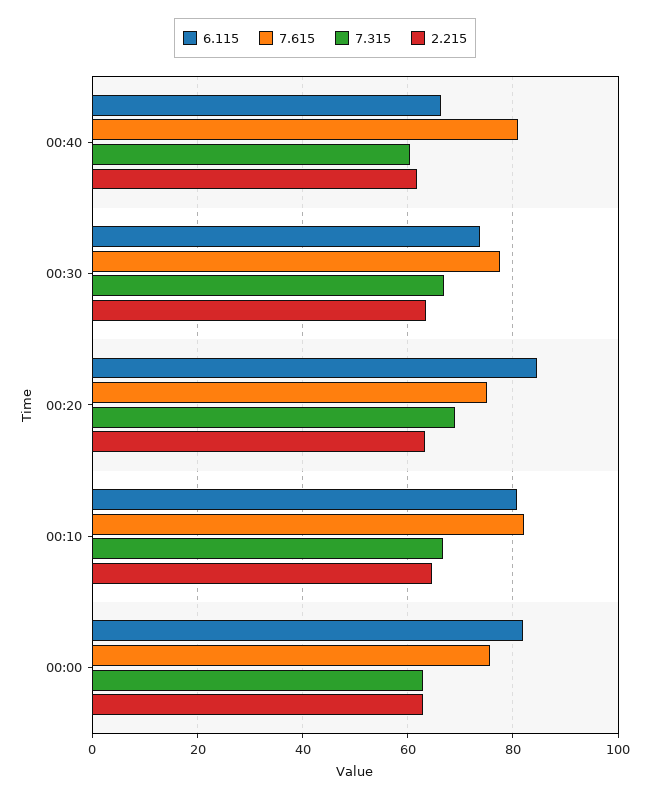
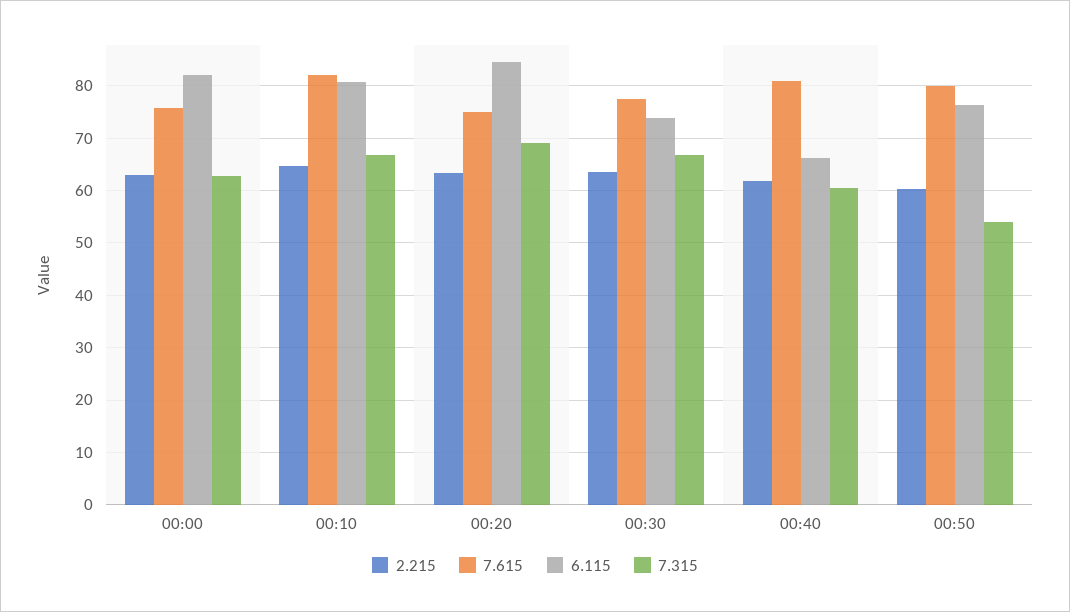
2.215, 00:50: none -> 60
7.615, 00:50: none -> 80
6.115, 00:50: none -> 76
7.315, 00:50: none -> 54

